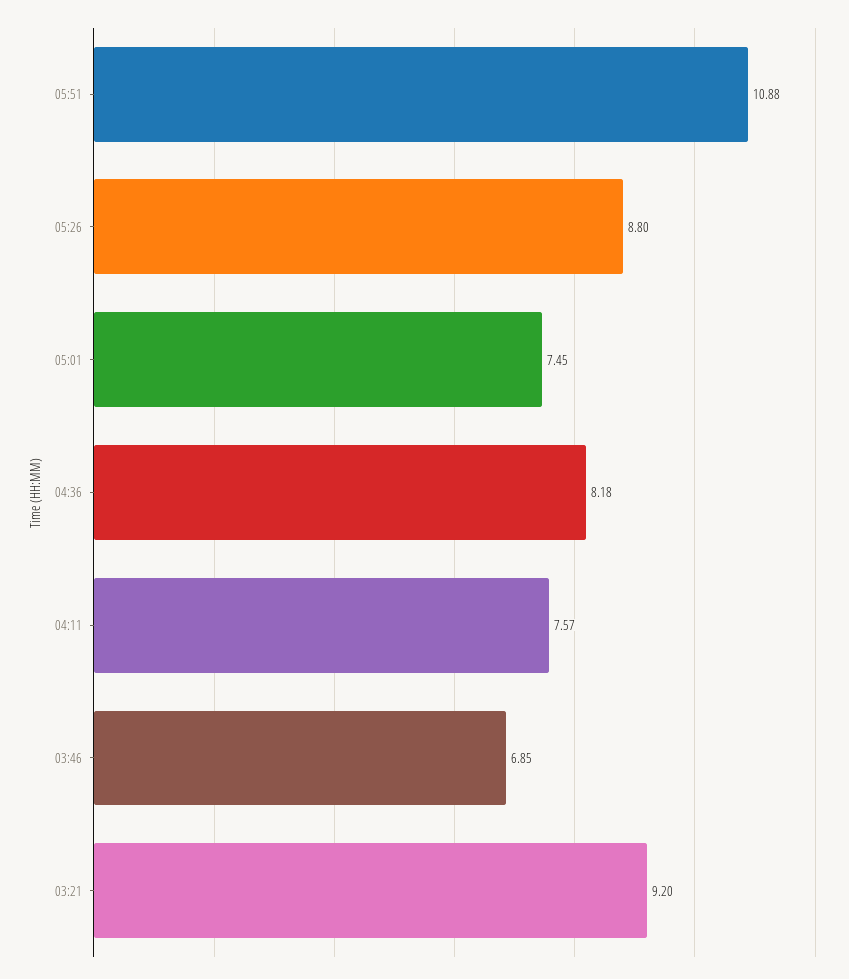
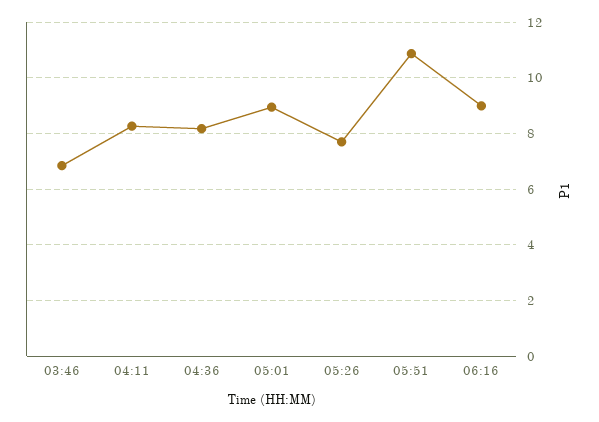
05:26: 8.8 -> 7.75
05:01: 7.45 -> 9
04:11: 7.57 -> 8.25
03:21: 9.2 -> none
06:16: none -> 9

